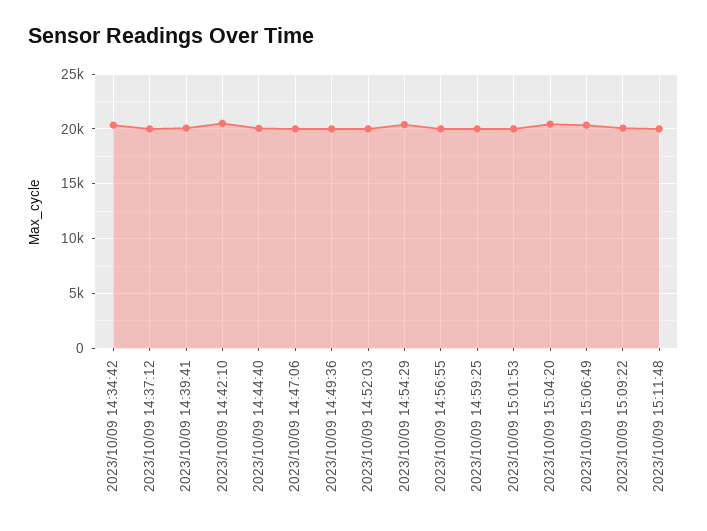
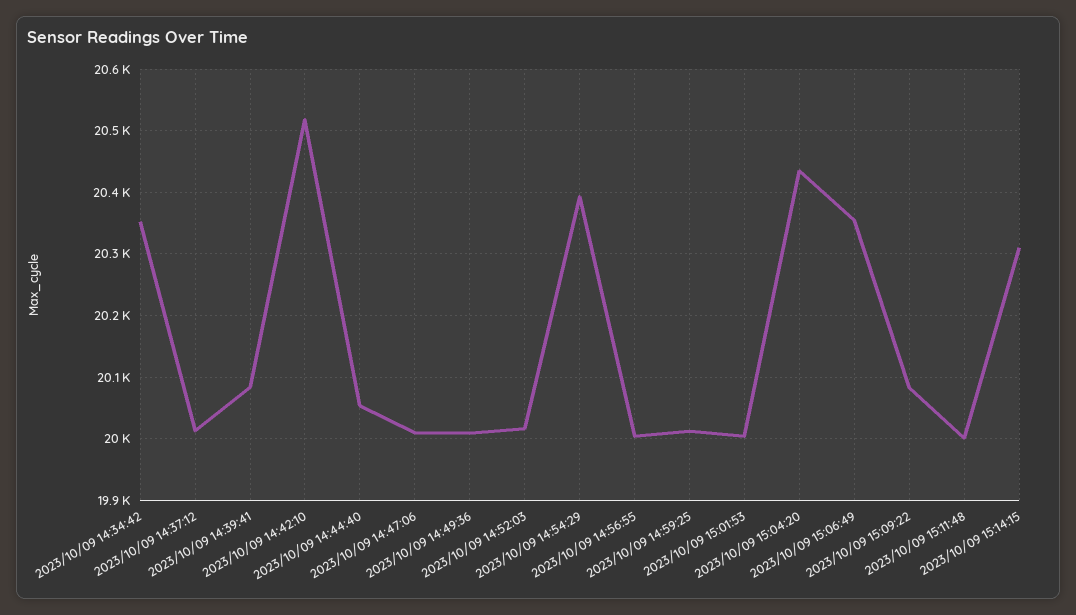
2023/10/09 15:14:15: none -> 20310

